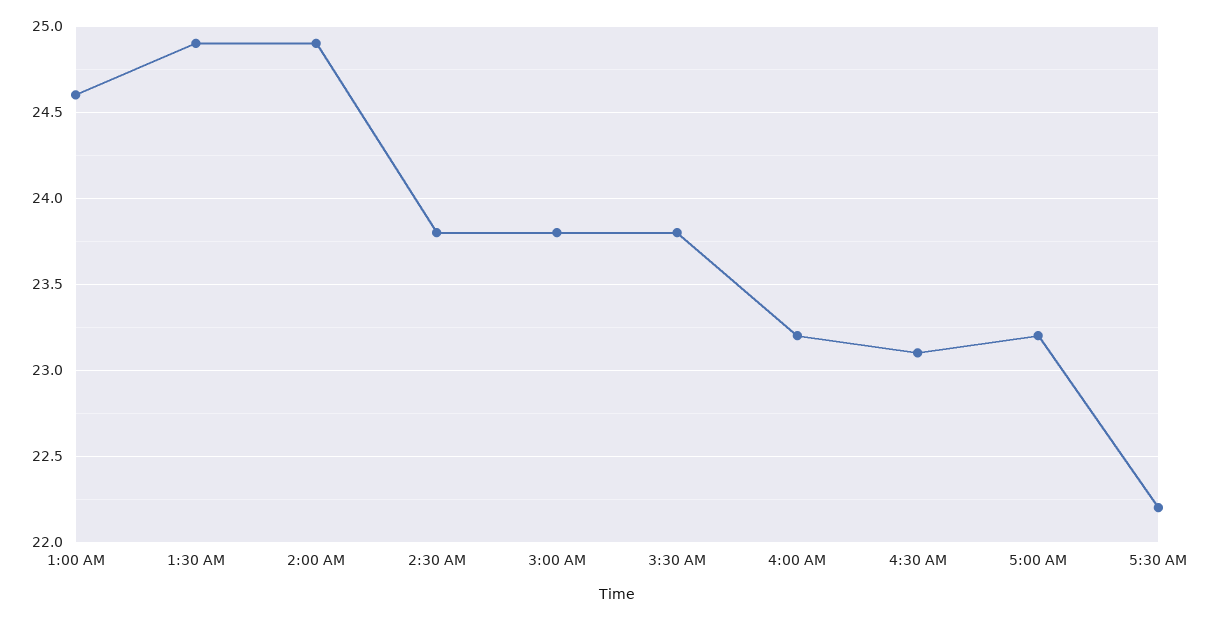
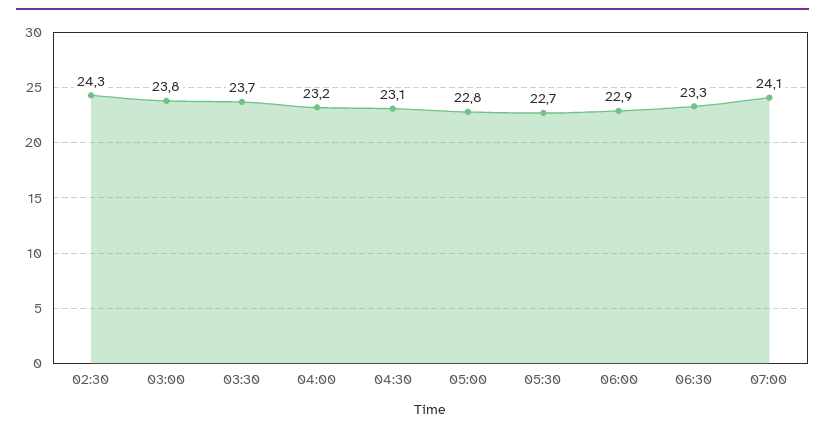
1:00 AM: 24.6 -> none
1:30 AM: 24.9 -> none
2:00 AM: 24.9 -> none
2:30 AM: 23.8 -> 24.3
3:30 AM: 23.8 -> 23.7
5:00 AM: 23.2 -> 22.8
5:30 AM: 22.2 -> 22.7
06:00: none -> 22.9
06:30: none -> 23.3
07:00: none -> 24.1

